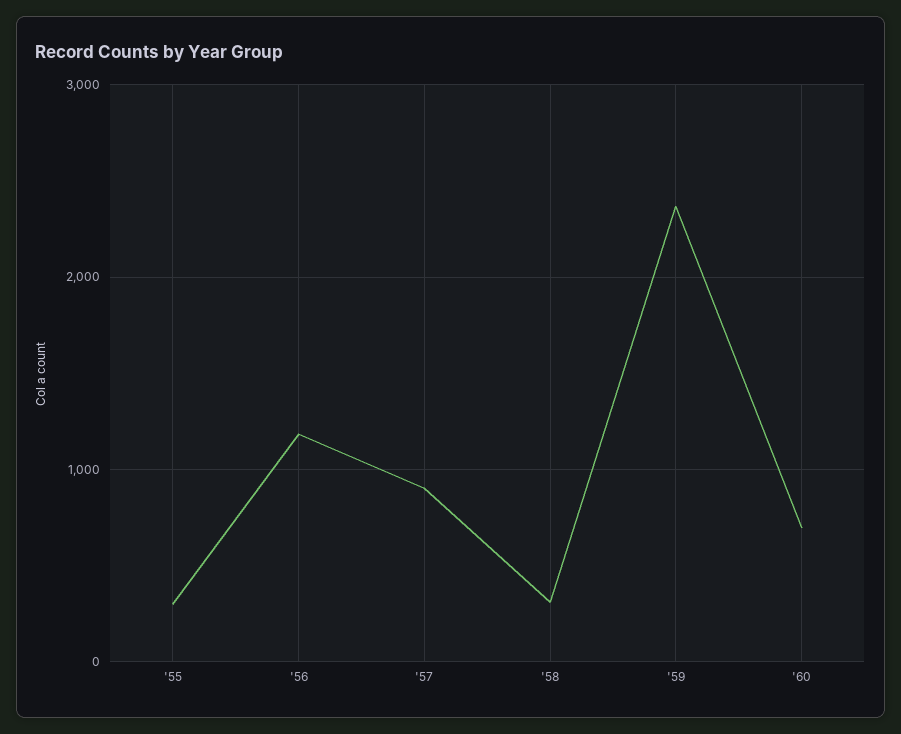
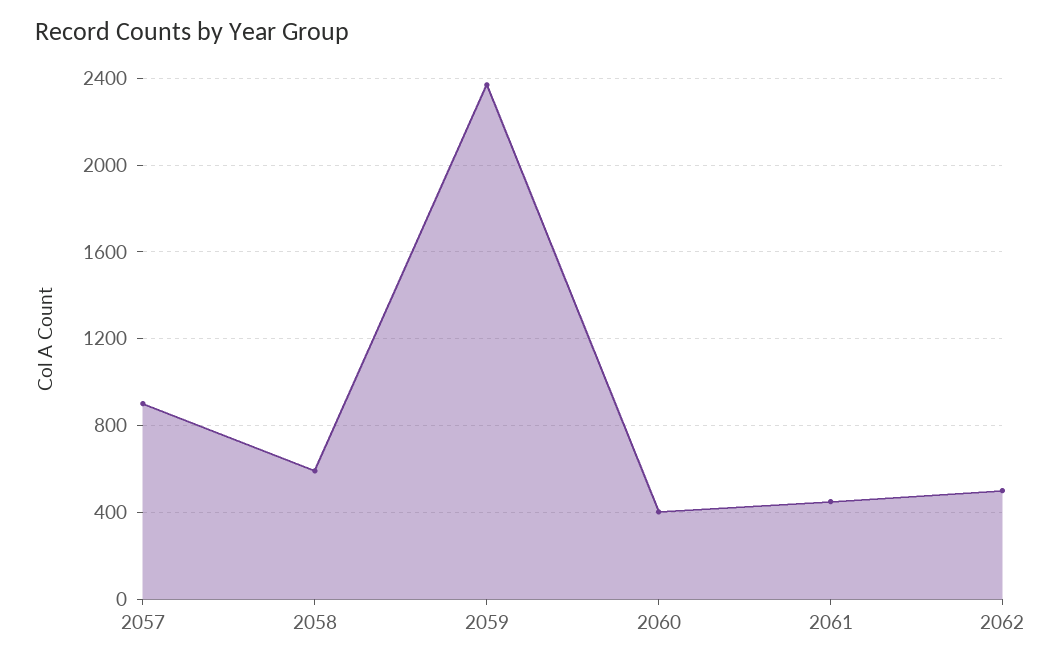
'55: 300 -> none
'56: 1200 -> none
'58: 300 -> 600
'60: 700 -> 400
2061: none -> 450
2062: none -> 500

